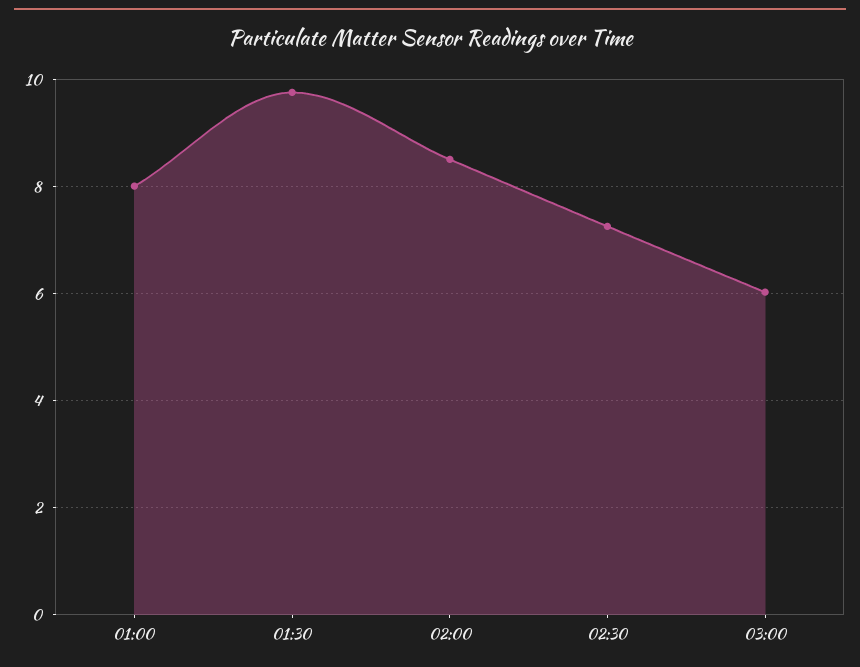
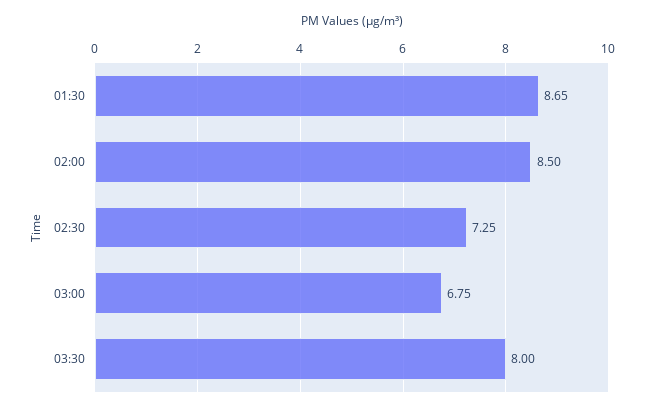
01:00: 8 -> none
01:30: 9.8 -> 8.65
03:00: 6 -> 6.75
03:30: none -> 8

